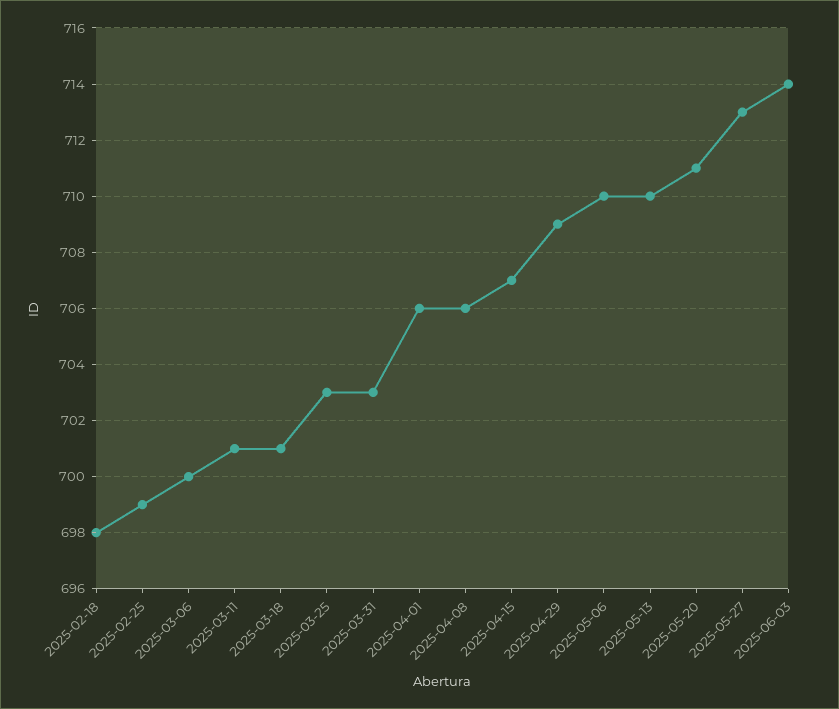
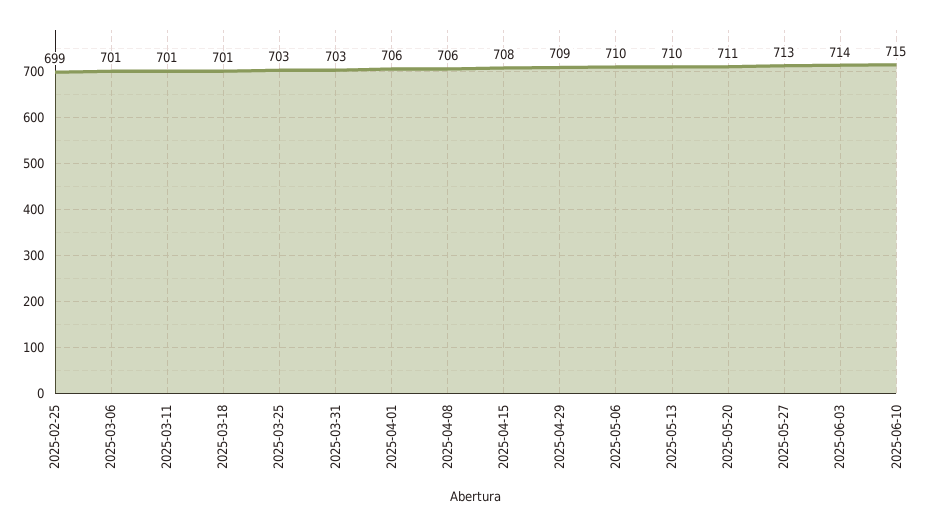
2025-02-18: 698 -> none
2025-03-06: 700 -> 701
2025-04-15: 707 -> 708
2025-06-10: none -> 715

